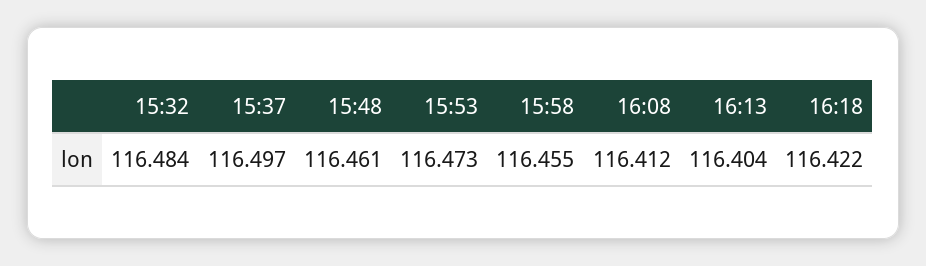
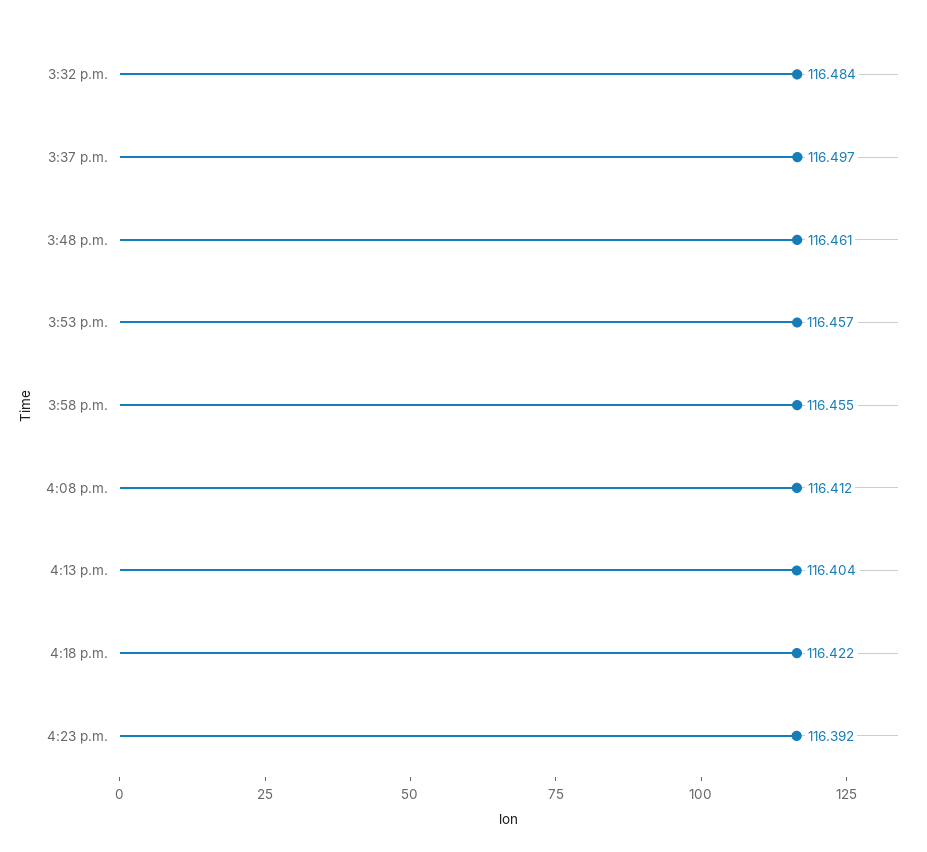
15:53: 116.473 -> 116.457
4:23 p.m.: none -> 116.392

